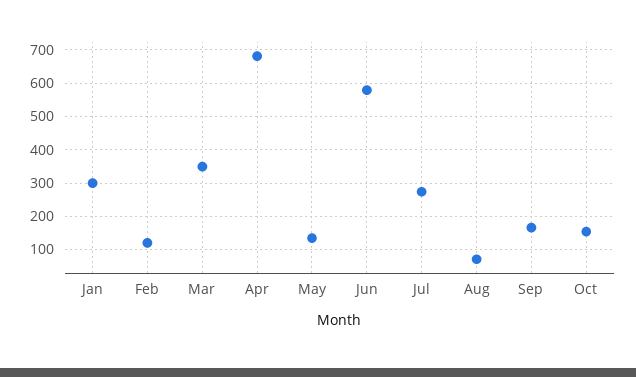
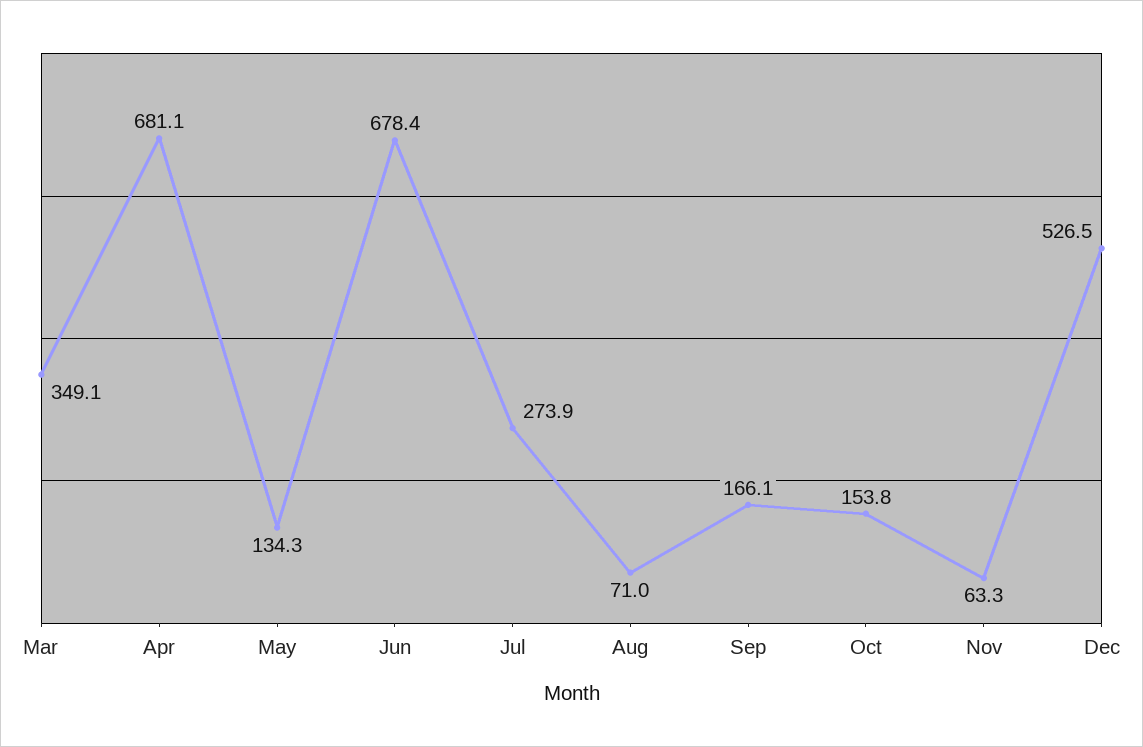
Jan: 300 -> none
Feb: 120 -> none
Jun: 580 -> 678.4
Nov: none -> 63.3
Dec: none -> 526.5

